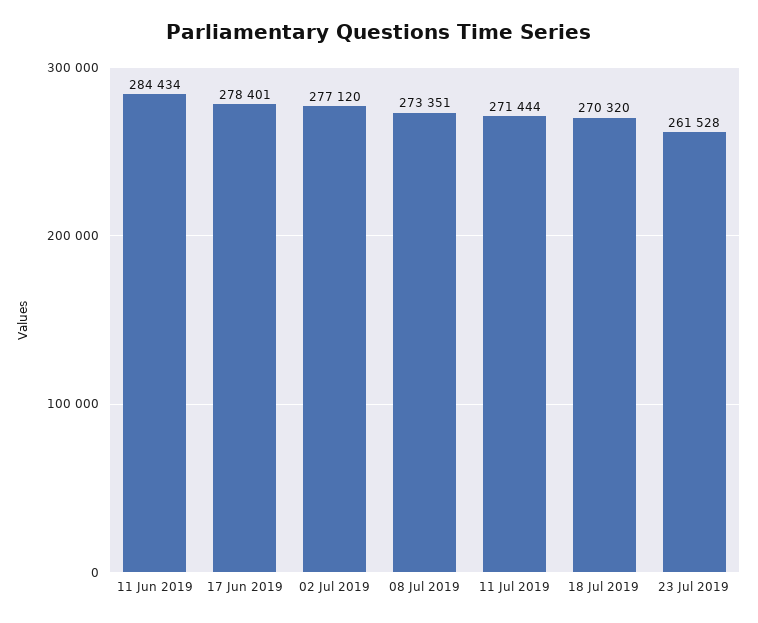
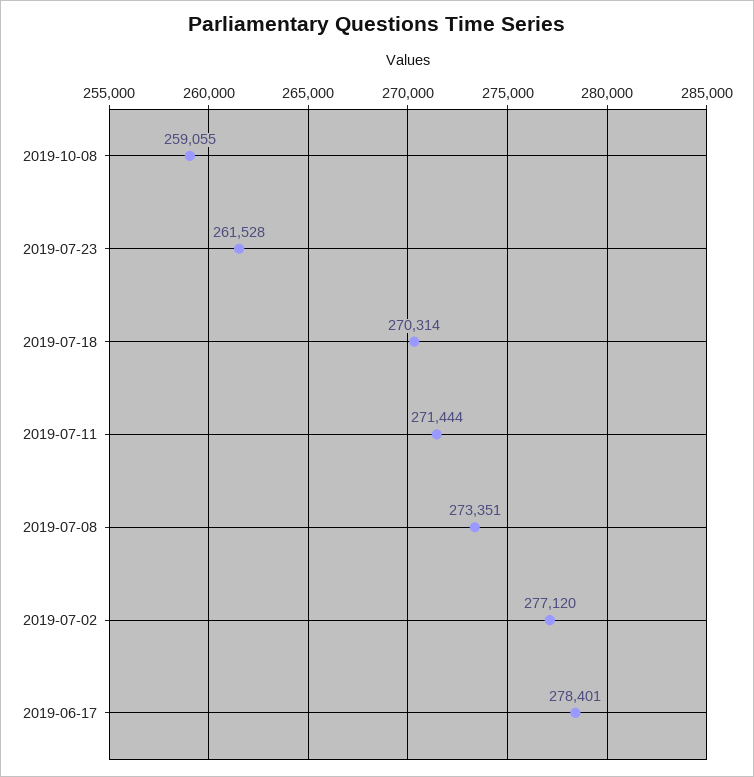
11 Jun 2019: 284434 -> none
18 Jul 2019: 270320 -> 270314
2019-10-08: none -> 259055

